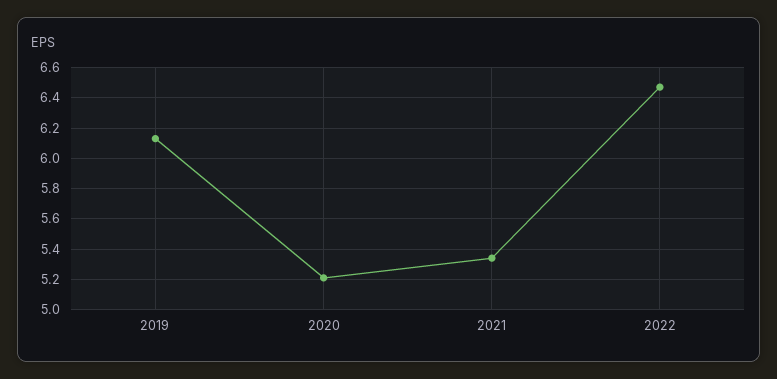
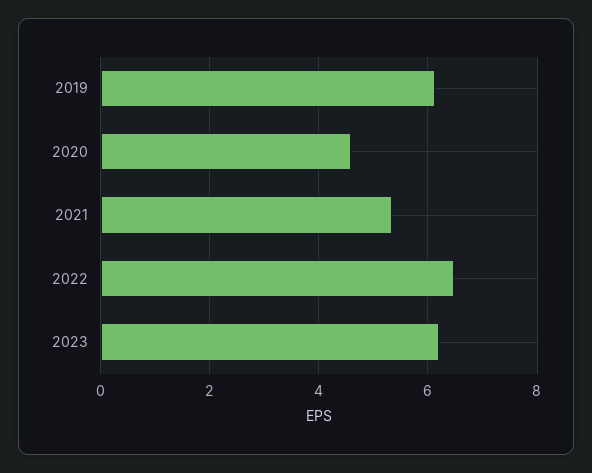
2020: 5.2 -> 4.6
2023: none -> 6.2

